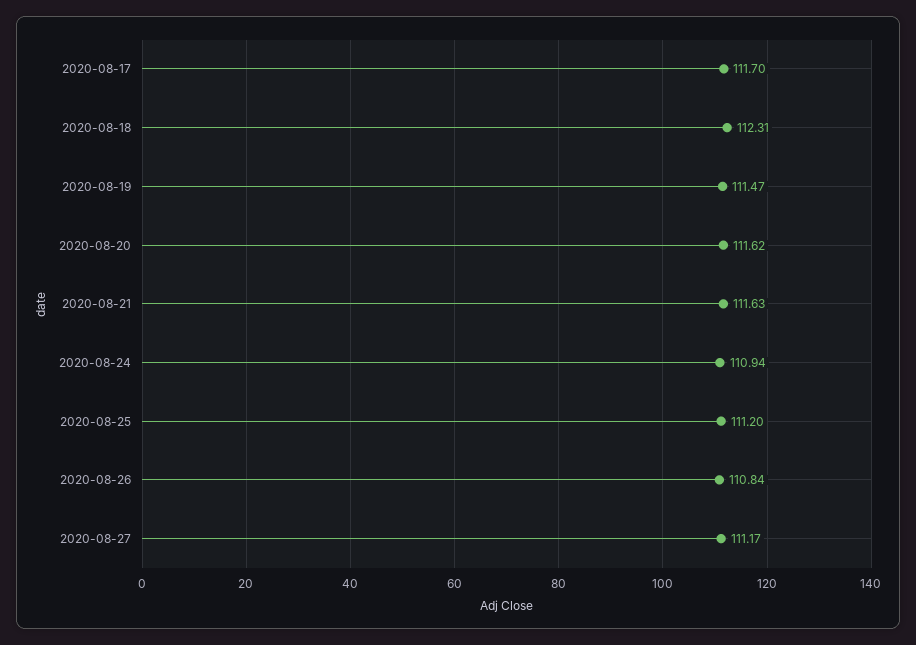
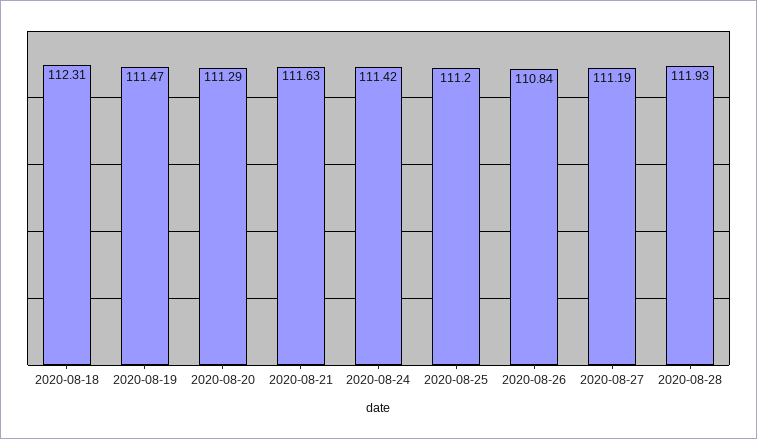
2020-08-17: 111.7 -> none
2020-08-20: 111.62 -> 111.29
2020-08-24: 110.94 -> 111.42
2020-08-27: 111.17 -> 111.19
2020-08-28: none -> 111.93

